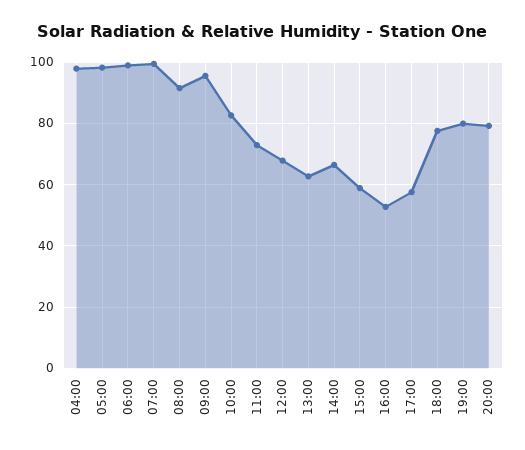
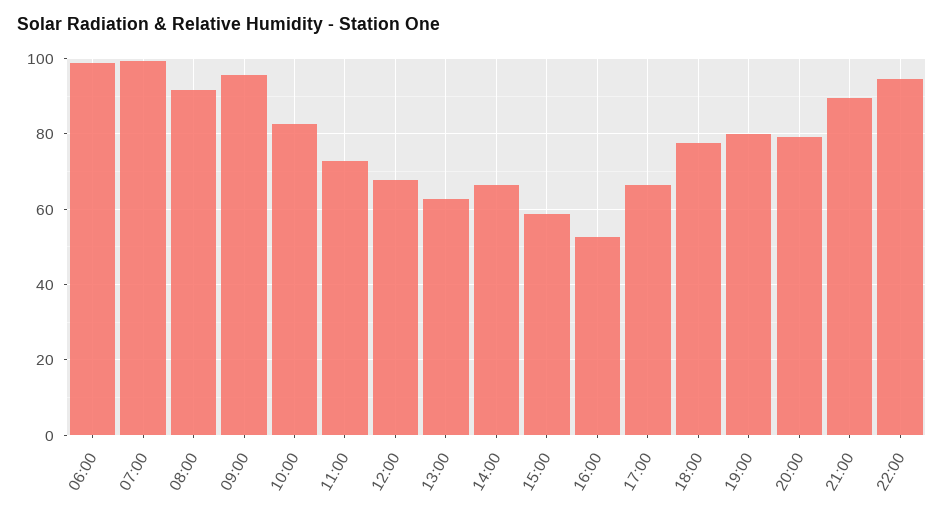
04:00: 98 -> none
05:00: 98 -> none
17:00: 58 -> 66
21:00: none -> 90
22:00: none -> 94

